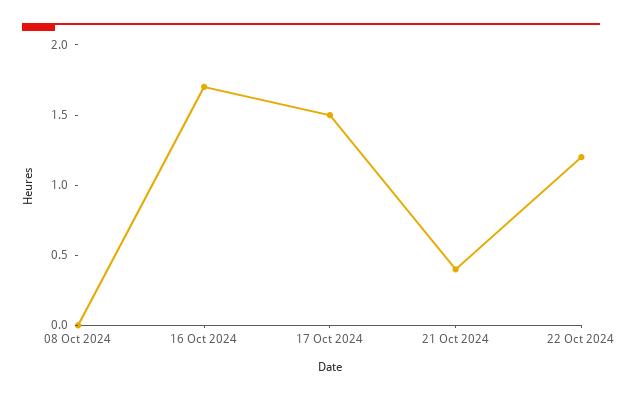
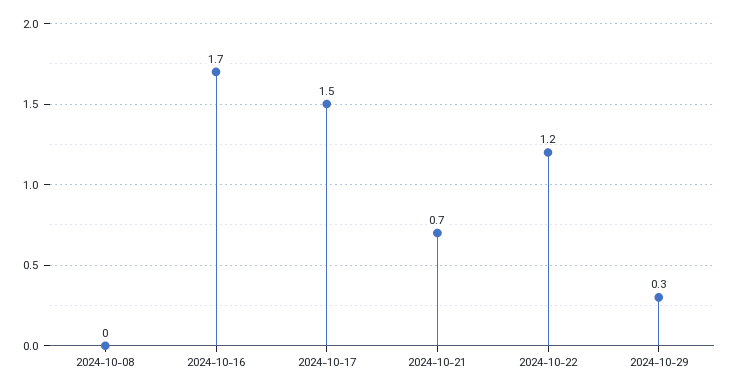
21 Oct 2024: 0.4 -> 0.7
2024-10-29: none -> 0.3

